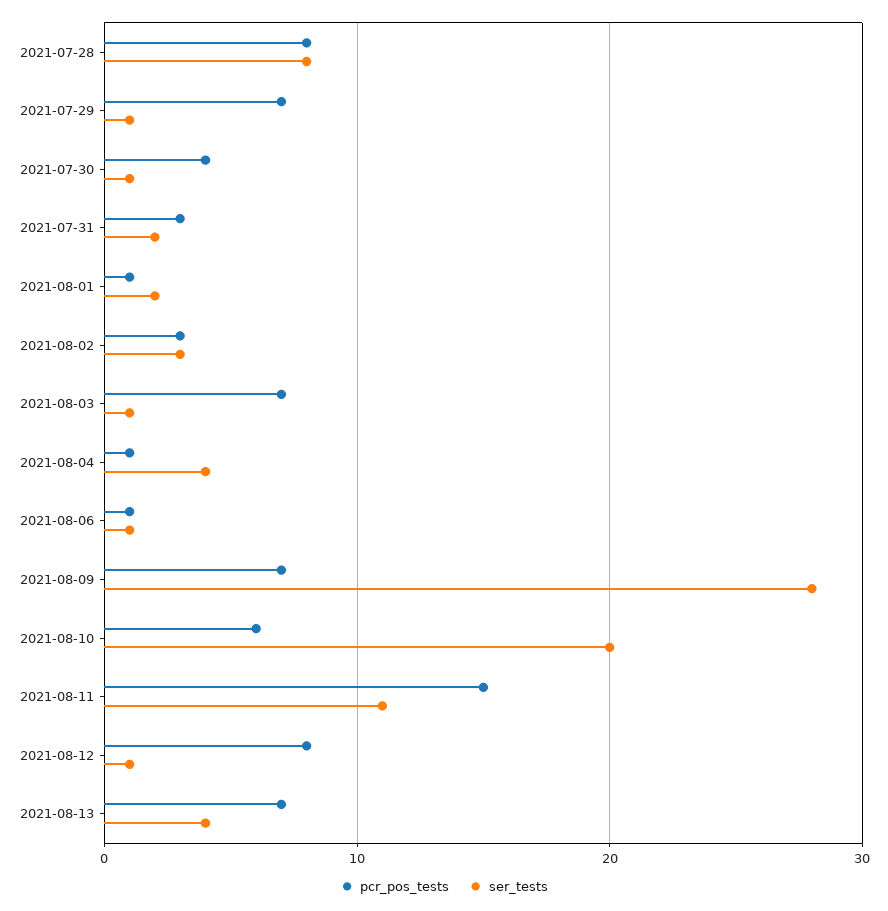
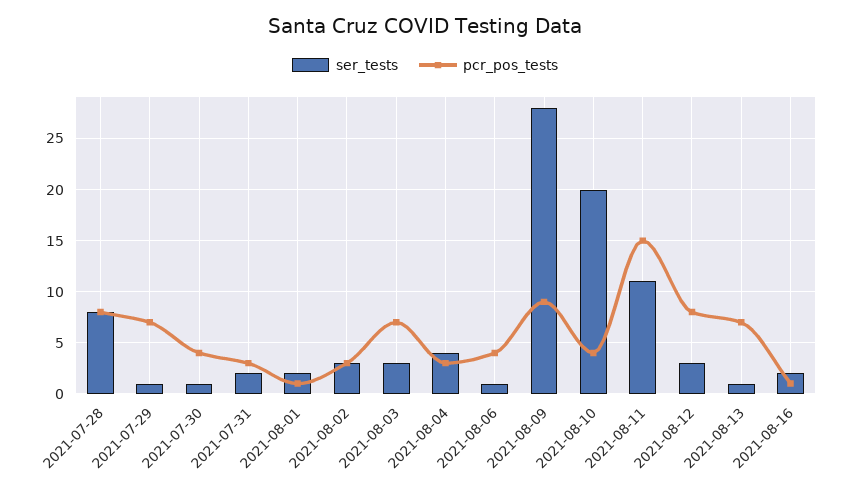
ser_tests, 2021-08-03: 1 -> 3
pcr_pos_tests, 2021-08-04: 1 -> 3
pcr_pos_tests, 2021-08-06: 1 -> 4
pcr_pos_tests, 2021-08-09: 7 -> 9
pcr_pos_tests, 2021-08-10: 6 -> 4
ser_tests, 2021-08-12: 1 -> 3
ser_tests, 2021-08-13: 4 -> 1
ser_tests, 2021-08-16: none -> 2
pcr_pos_tests, 2021-08-16: none -> 1

